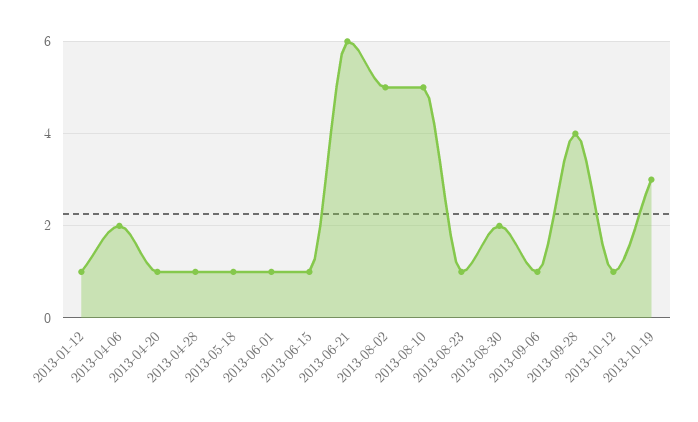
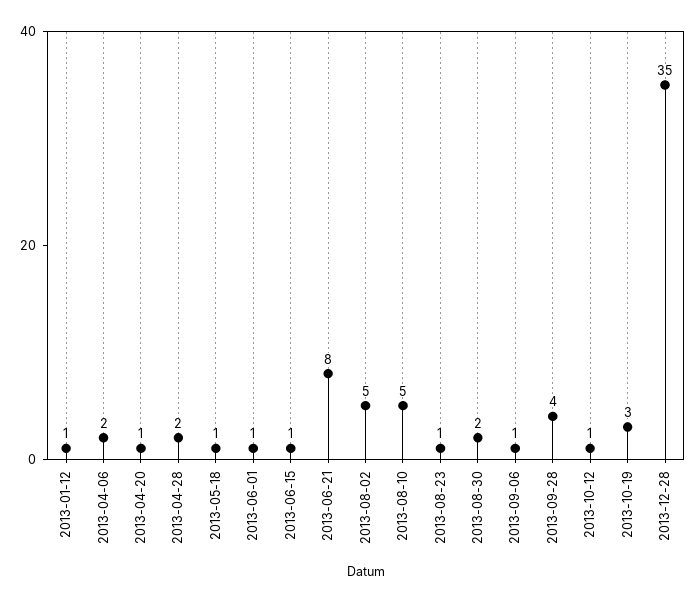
2013-04-28: 1 -> 2
2013-06-21: 6 -> 8
2013-12-28: none -> 35

